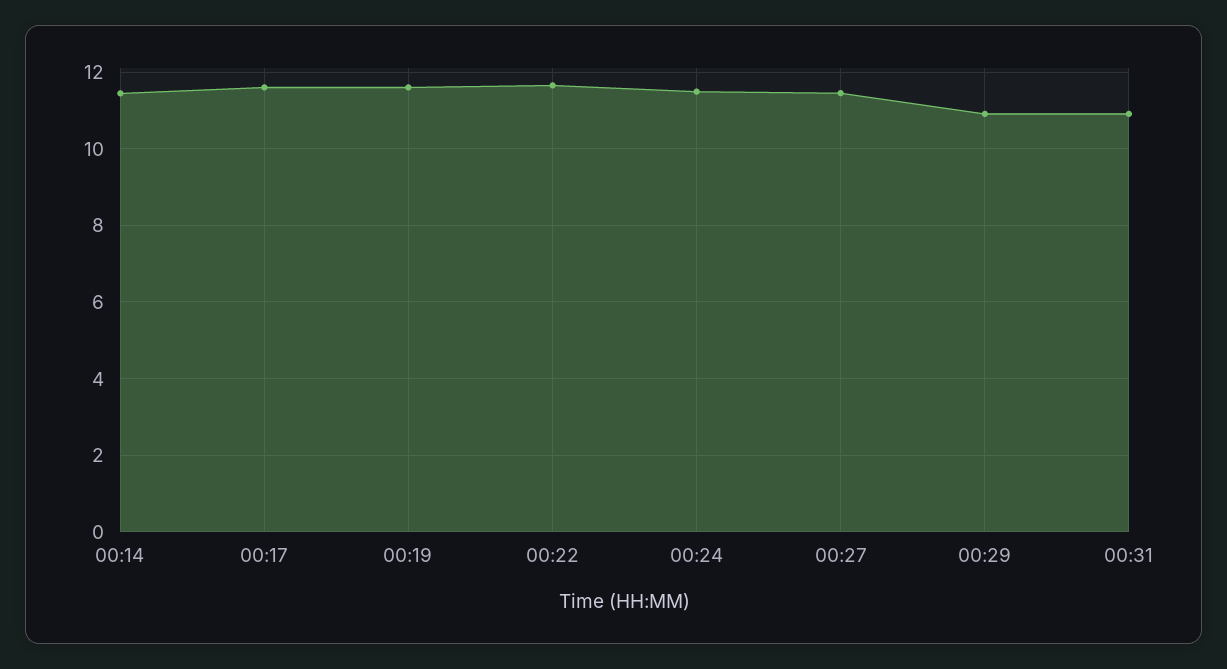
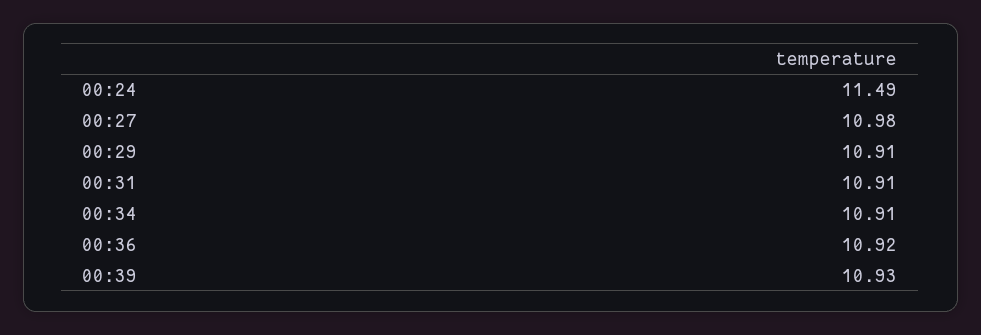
00:14: 11.4 -> none
00:17: 11.6 -> none
00:19: 11.6 -> none
00:22: 11.6 -> none
00:27: 11.4 -> 10.98
00:34: none -> 10.91
00:36: none -> 10.92
00:39: none -> 10.93

